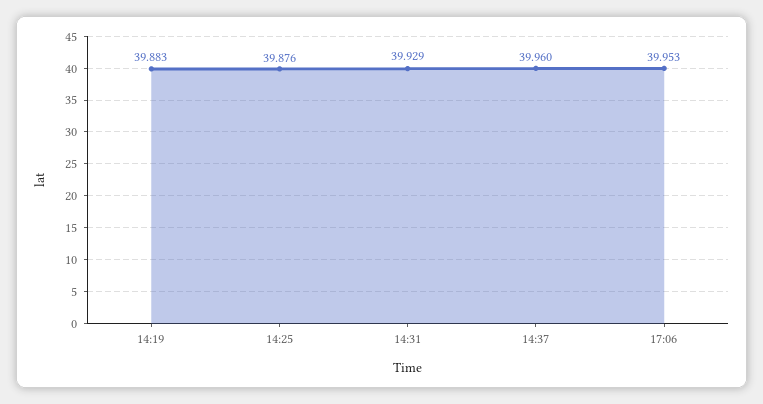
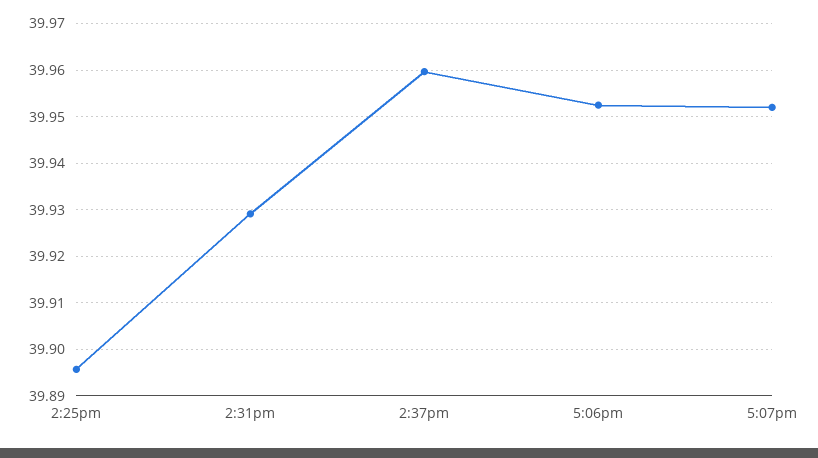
14:19: 39.883 -> none
14:25: 39.876 -> 39.896
5:07pm: none -> 39.952

